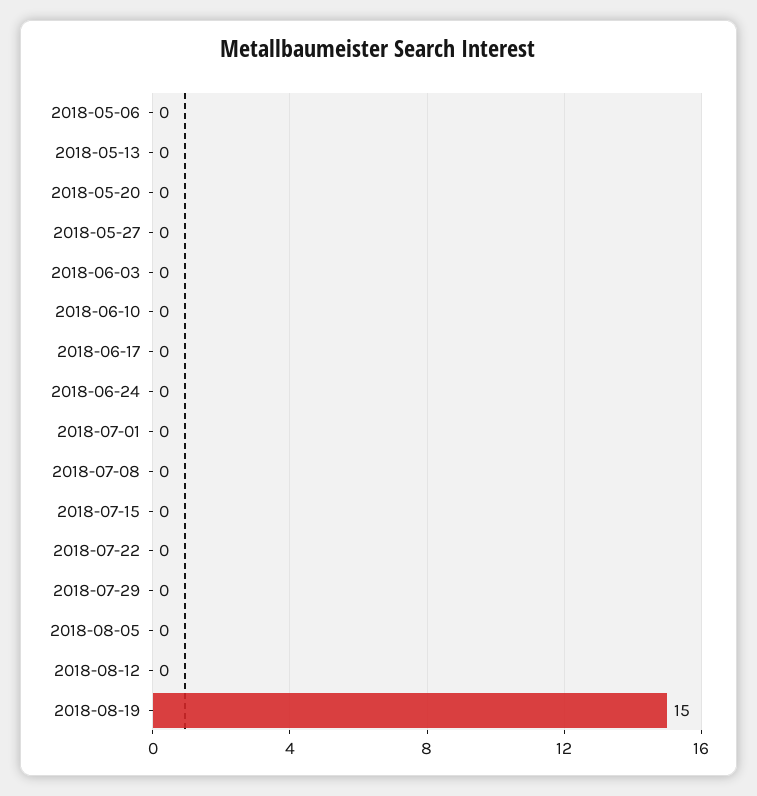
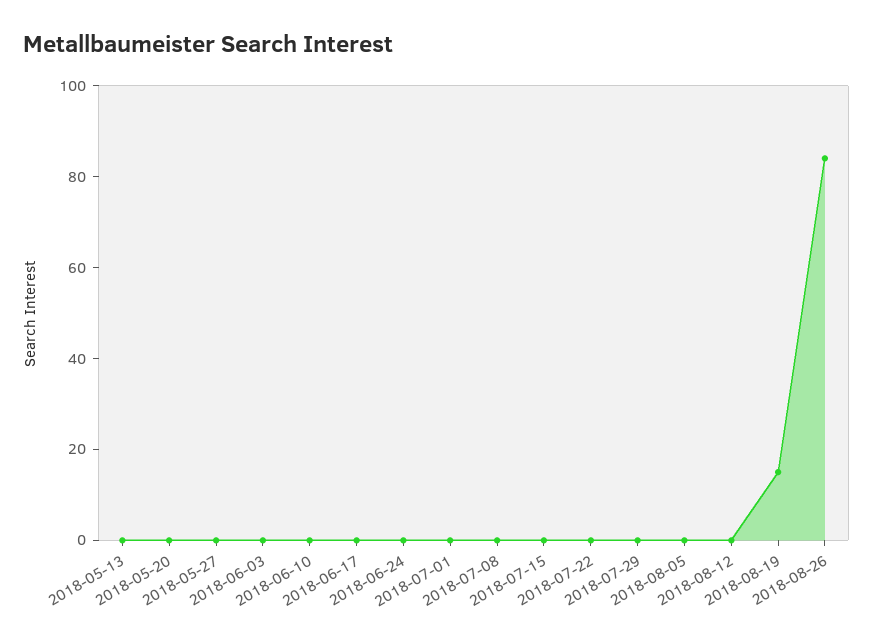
2018-05-06: 0 -> none
2018-08-26: none -> 85

